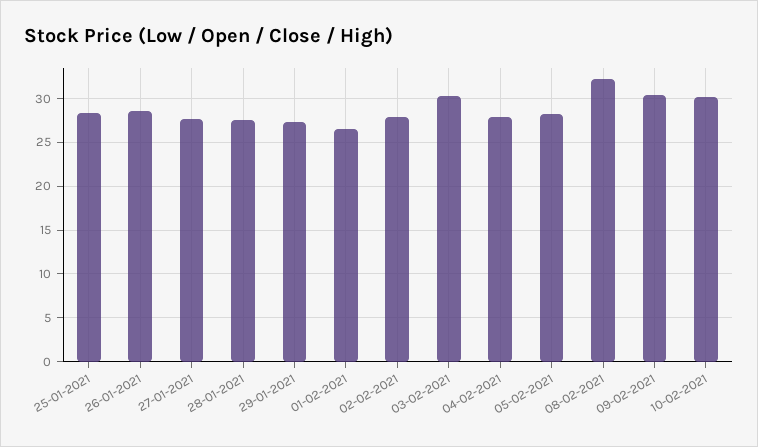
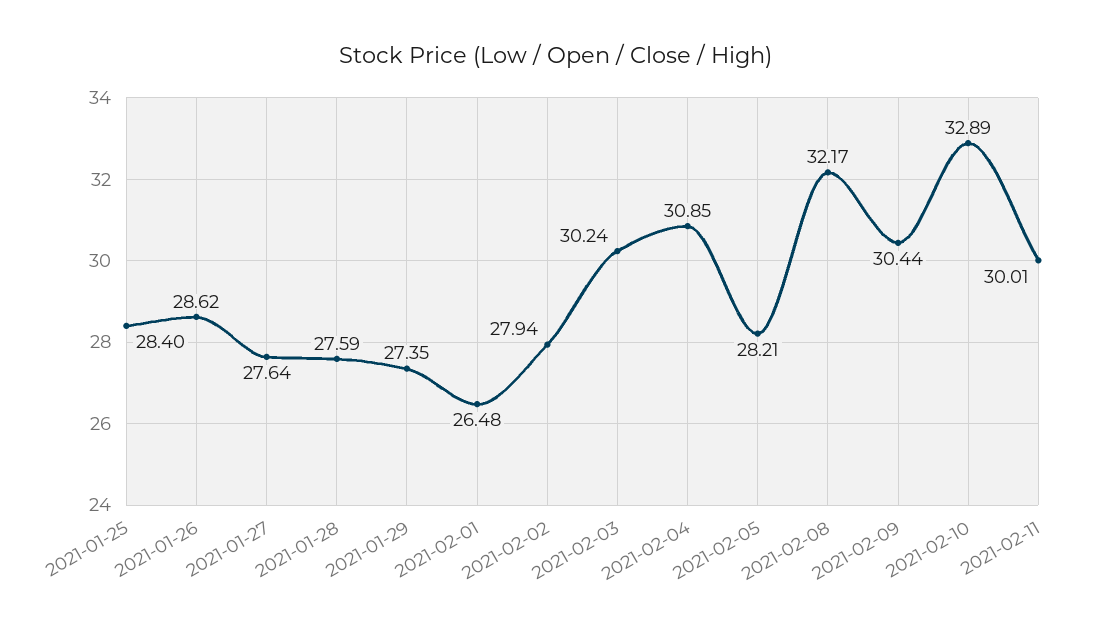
04-02-2021: 28 -> 30.85
10-02-2021: 30 -> 32.89
2021-02-11: none -> 30.01

